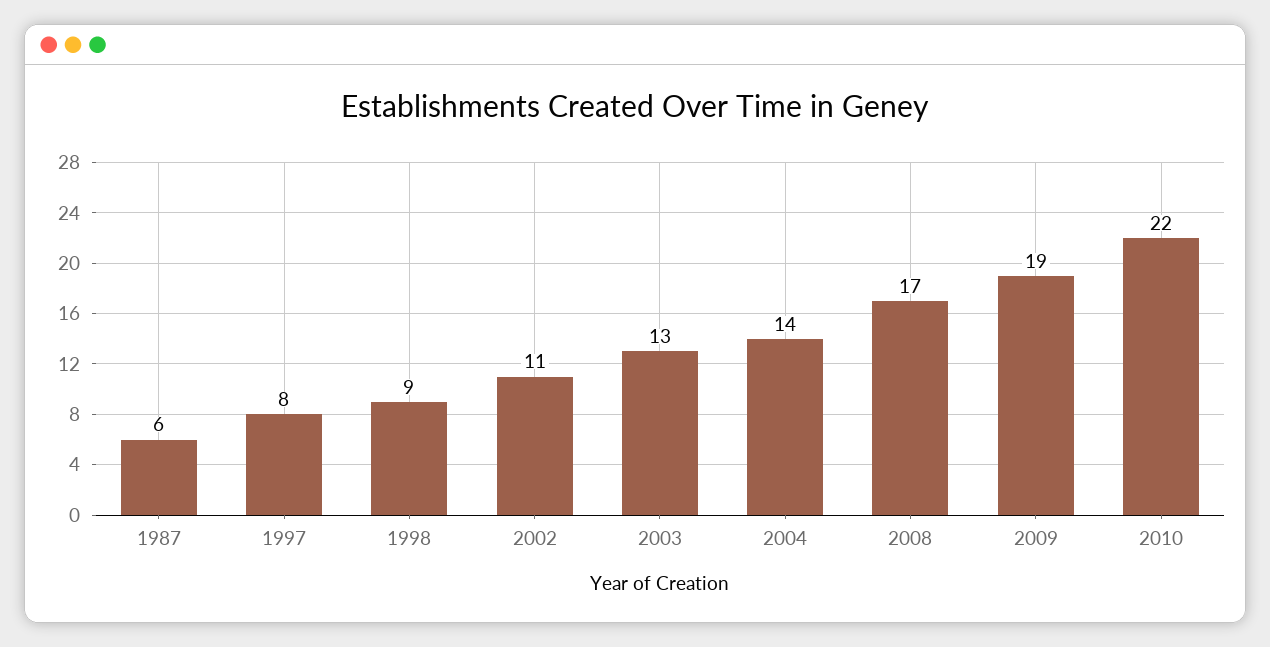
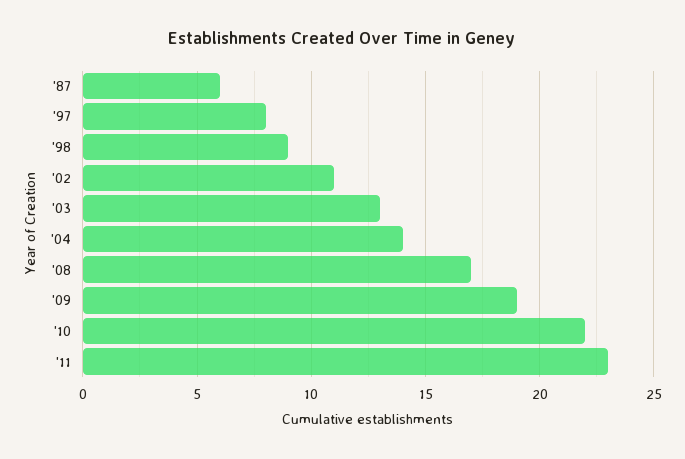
'11: none -> 23

